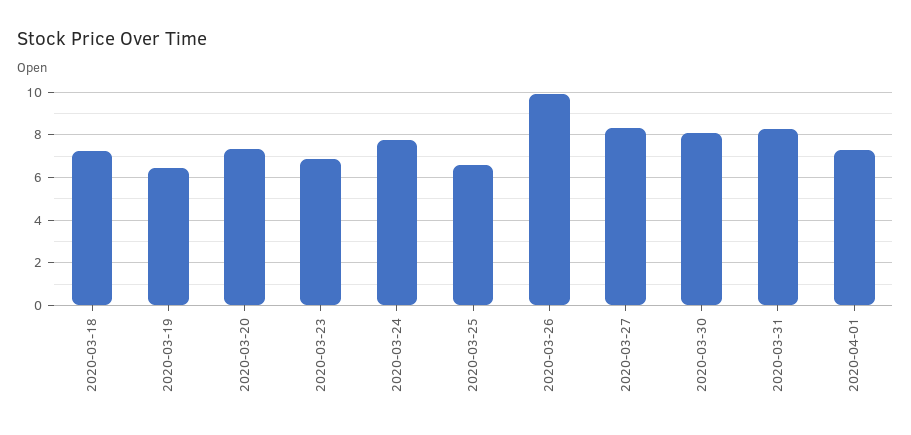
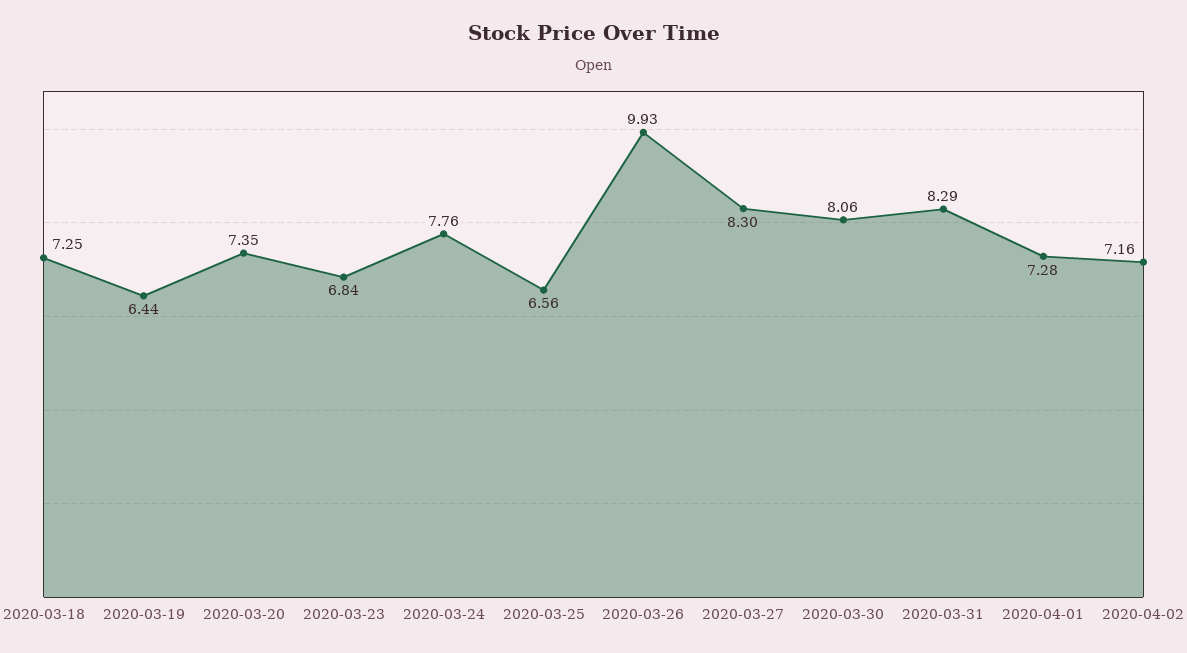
2020-04-02: none -> 7.16

